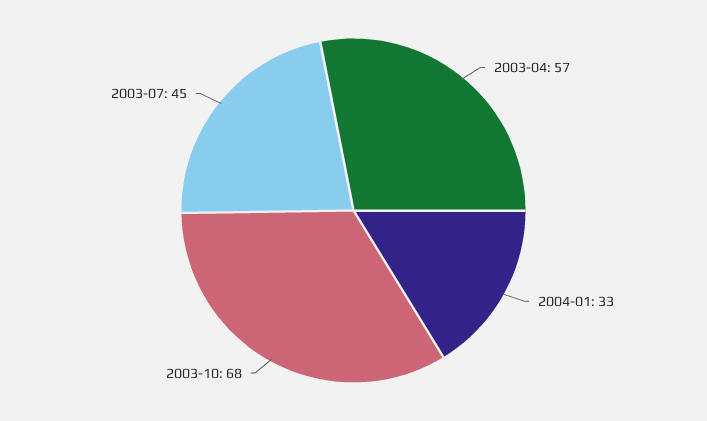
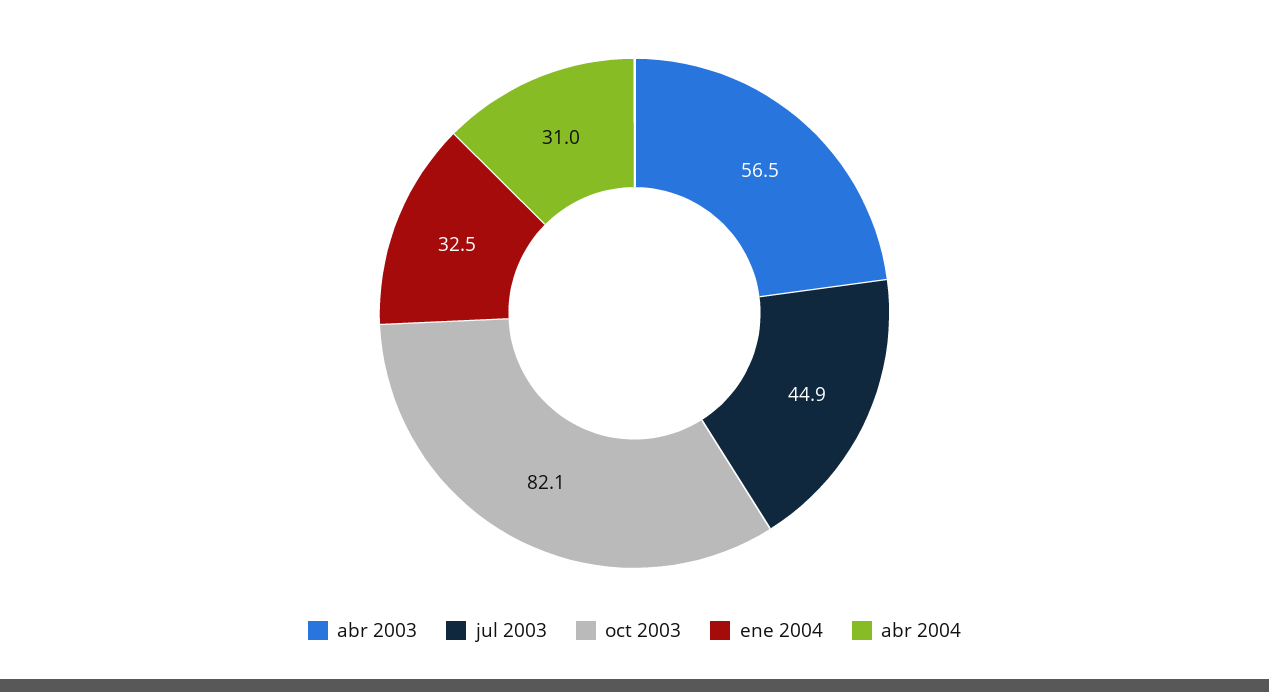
2003-10: 68 -> 82.1
abr 2004: none -> 31

